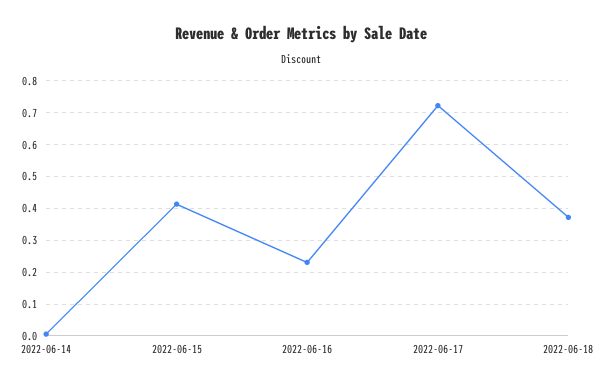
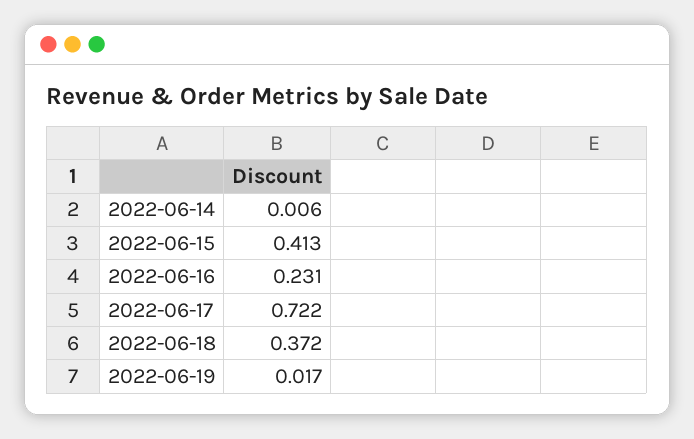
2022-06-19: none -> 0.017

